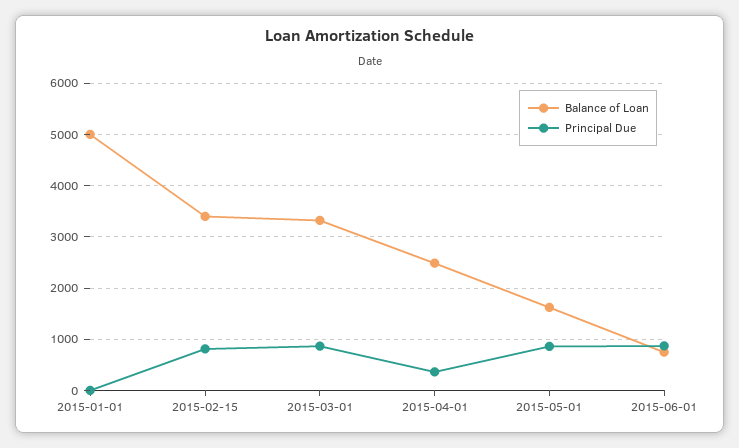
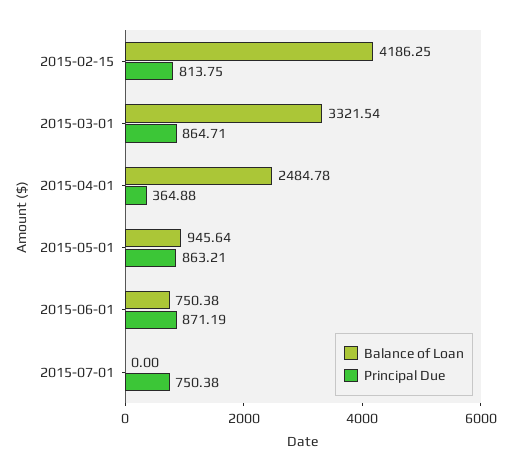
Balance of Loan, 2015-01-01: 5000 -> none
Principal Due, 2015-01-01: 0 -> none
Balance of Loan, 2015-02-15: 3400 -> 4186.25
Balance of Loan, 2015-05-01: 1600 -> 945.64
Balance of Loan, 2015-07-01: none -> 0
Principal Due, 2015-07-01: none -> 750.38

